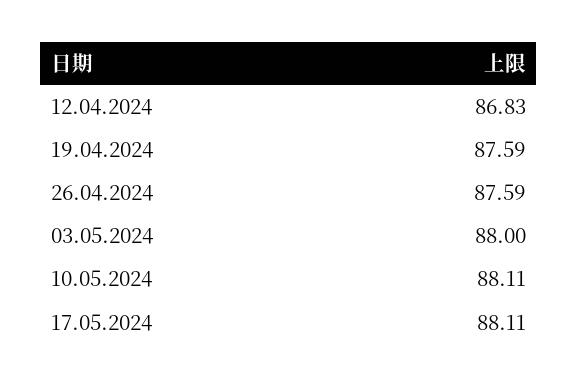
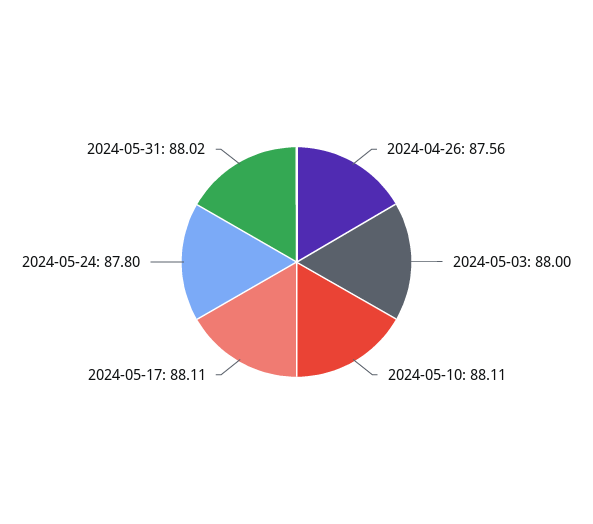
12.04.2024: 86.83 -> none
19.04.2024: 87.59 -> none
26.04.2024: 87.59 -> 87.56
2024-05-24: none -> 87.8
2024-05-31: none -> 88.02

